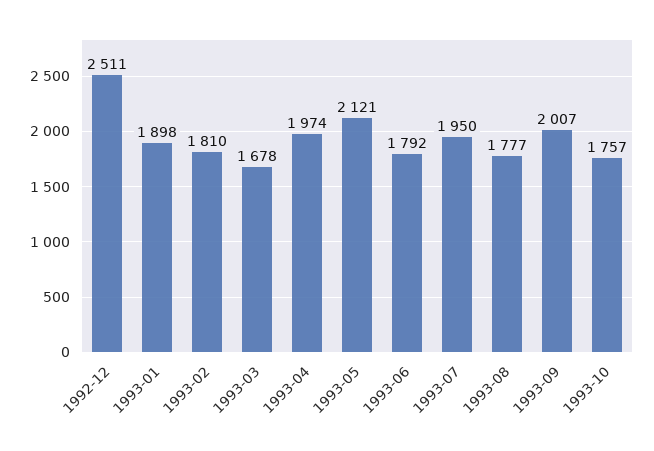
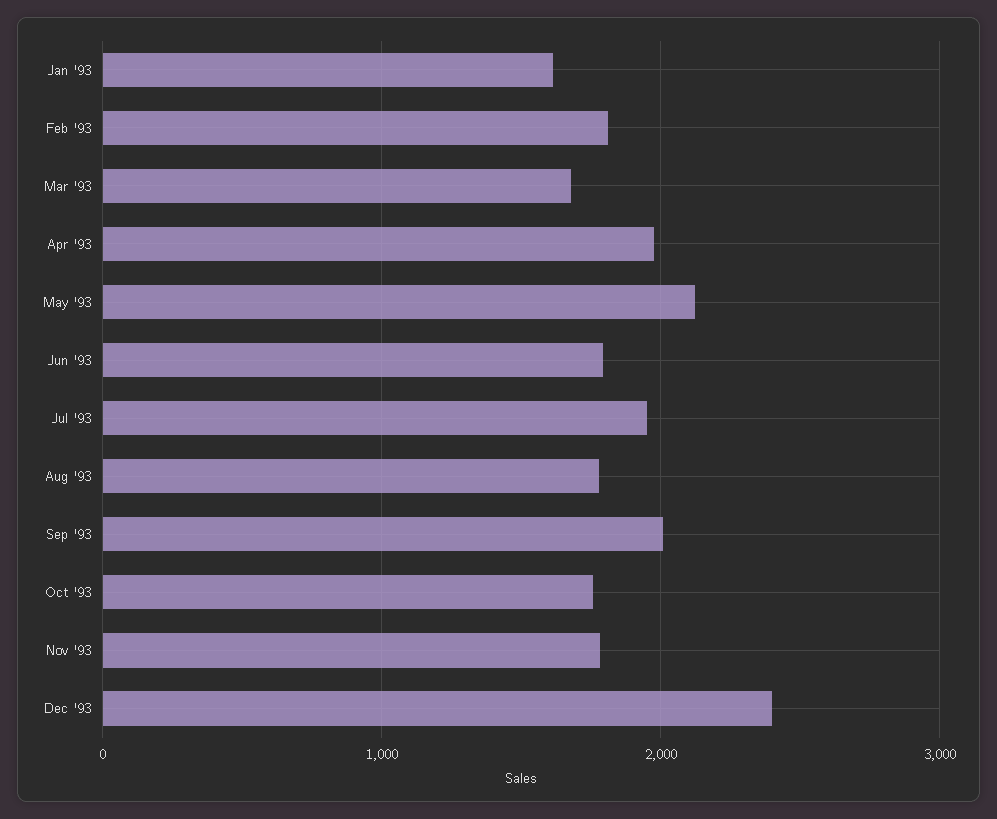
1992-12: 2511 -> none
1993-01: 1898 -> 1600
Nov '93: none -> 1800
Dec '93: none -> 2400

